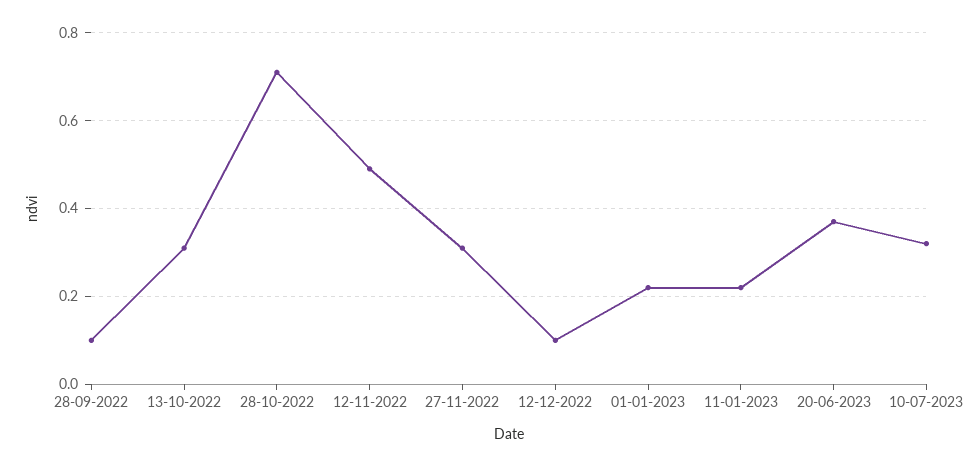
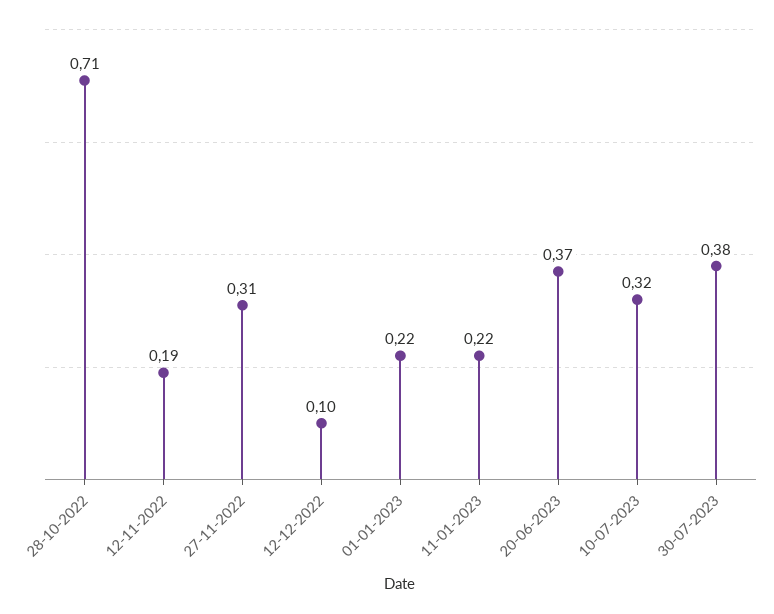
28-09-2022: 0.1 -> none
13-10-2022: 0.3 -> none
12-11-2022: 0.5 -> 0.19
30-07-2023: none -> 0.38

